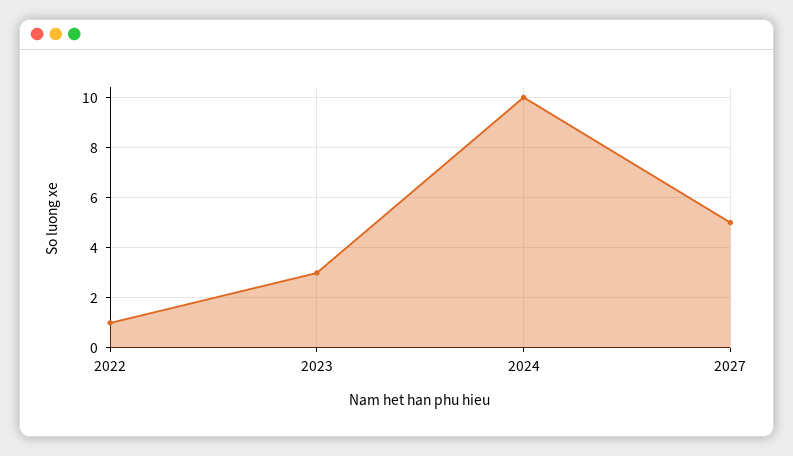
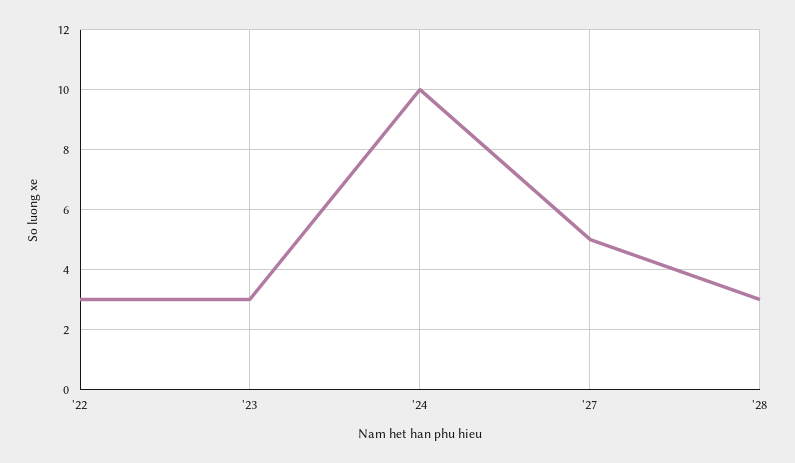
2022: 1 -> 3
'28: none -> 3

